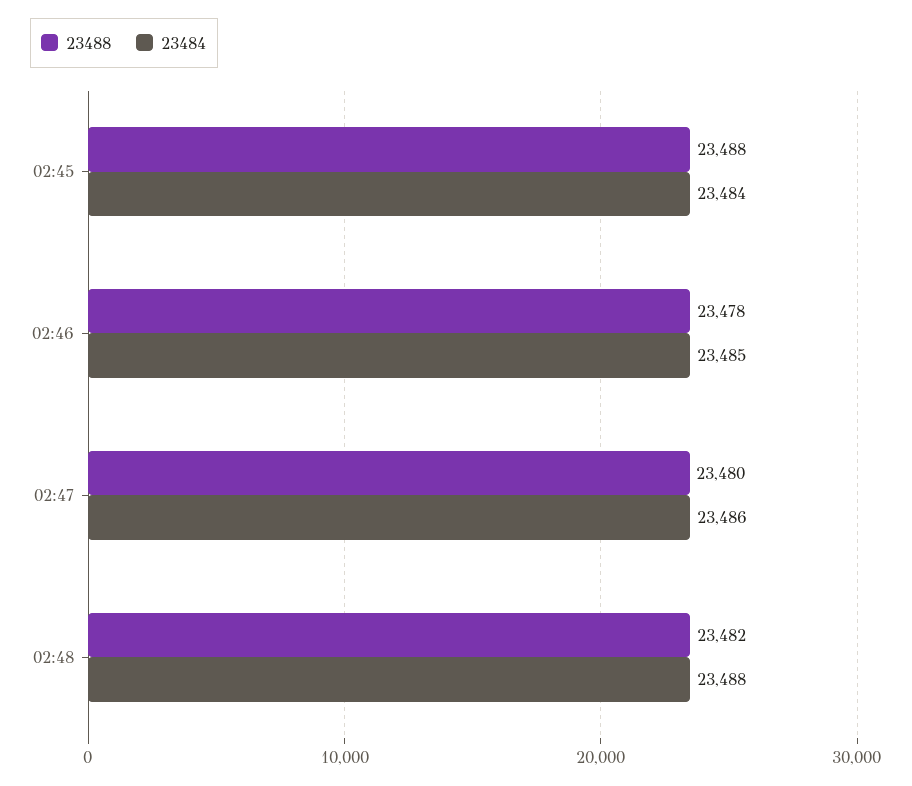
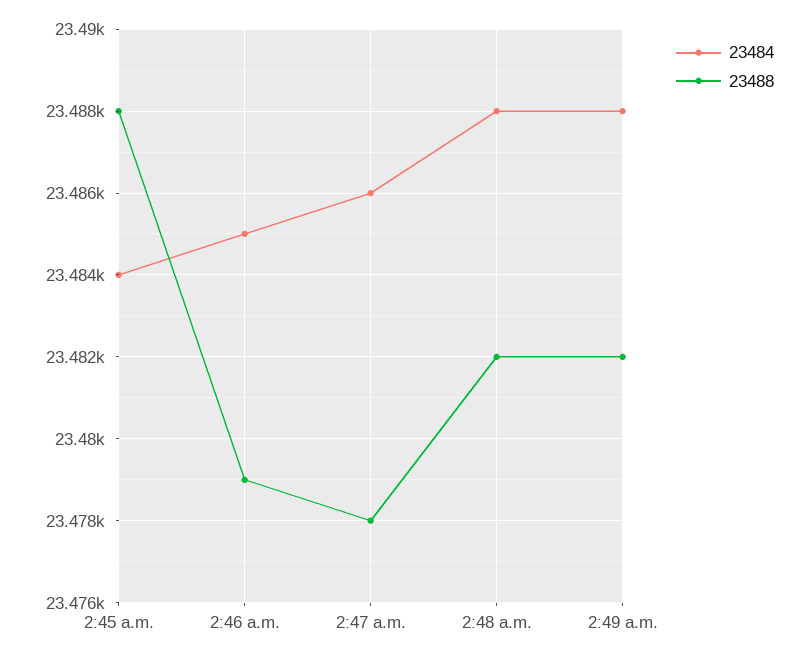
23488, 02:46: 23478 -> 23479
23488, 02:47: 23480 -> 23478
23484, 2:49 a.m.: none -> 23488
23488, 2:49 a.m.: none -> 23482

